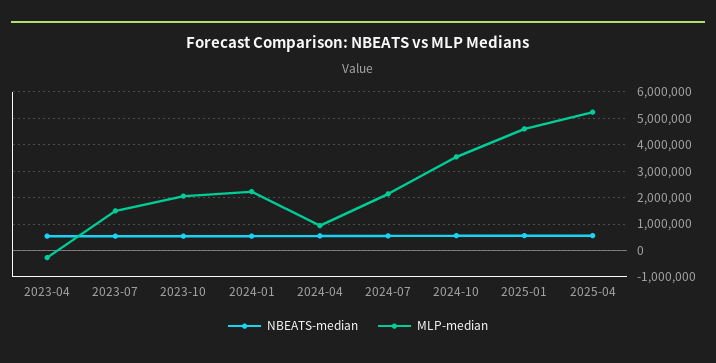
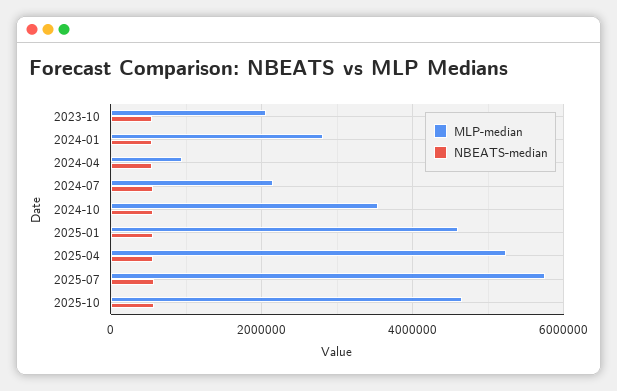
NBEATS-median, 2023-04: 500000 -> none
MLP-median, 2023-04: -250000 -> none
NBEATS-median, 2023-07: 500000 -> none
MLP-median, 2023-07: 1500000 -> none
MLP-median, 2024-01: 2250000 -> 2800000
MLP-median, 2025-07: none -> 5800000
NBEATS-median, 2025-07: none -> 600000
MLP-median, 2025-10: none -> 4600000
NBEATS-median, 2025-10: none -> 600000

